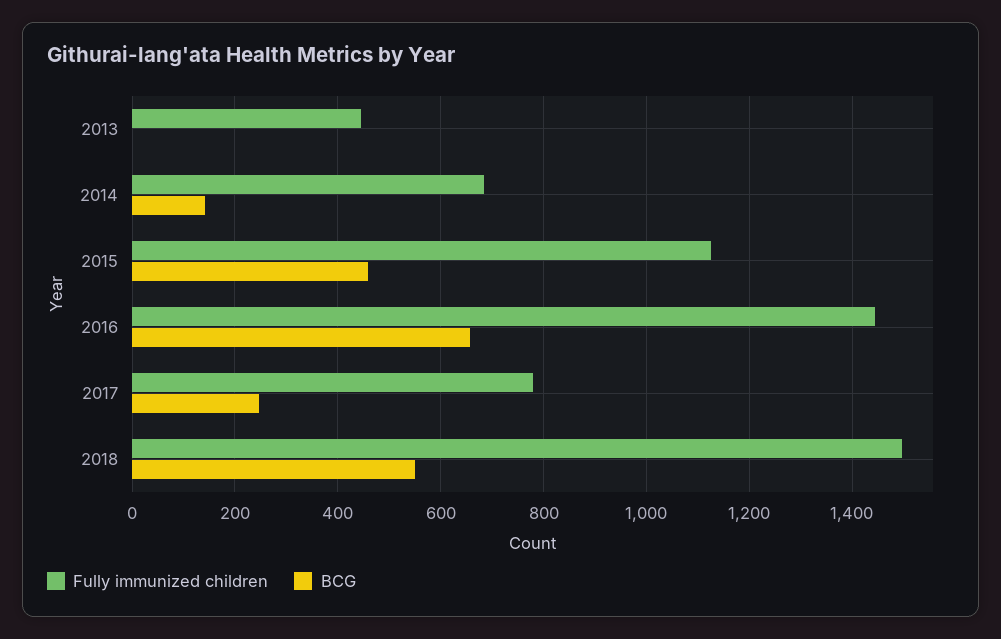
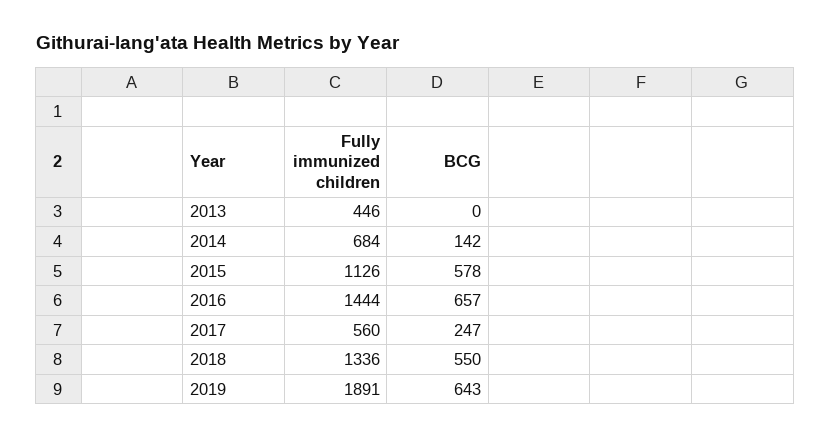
BCG, 2015: 460 -> 578
Fully immunized children, 2017: 780 -> 560
Fully immunized children, 2018: 1500 -> 1336
Fully immunized children, 2019: none -> 1891
BCG, 2019: none -> 643

